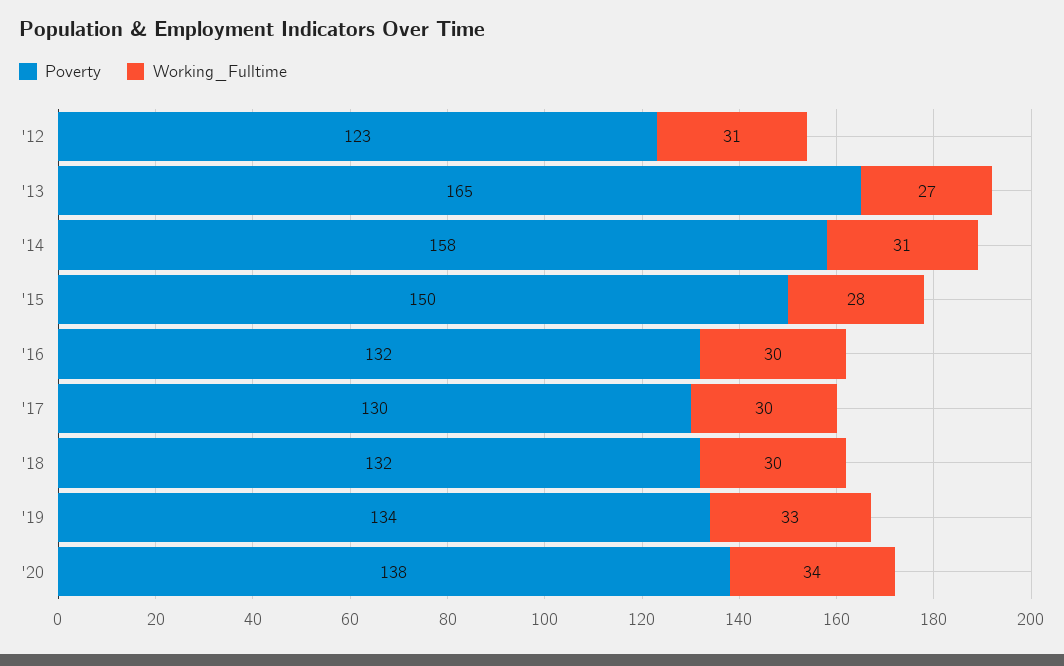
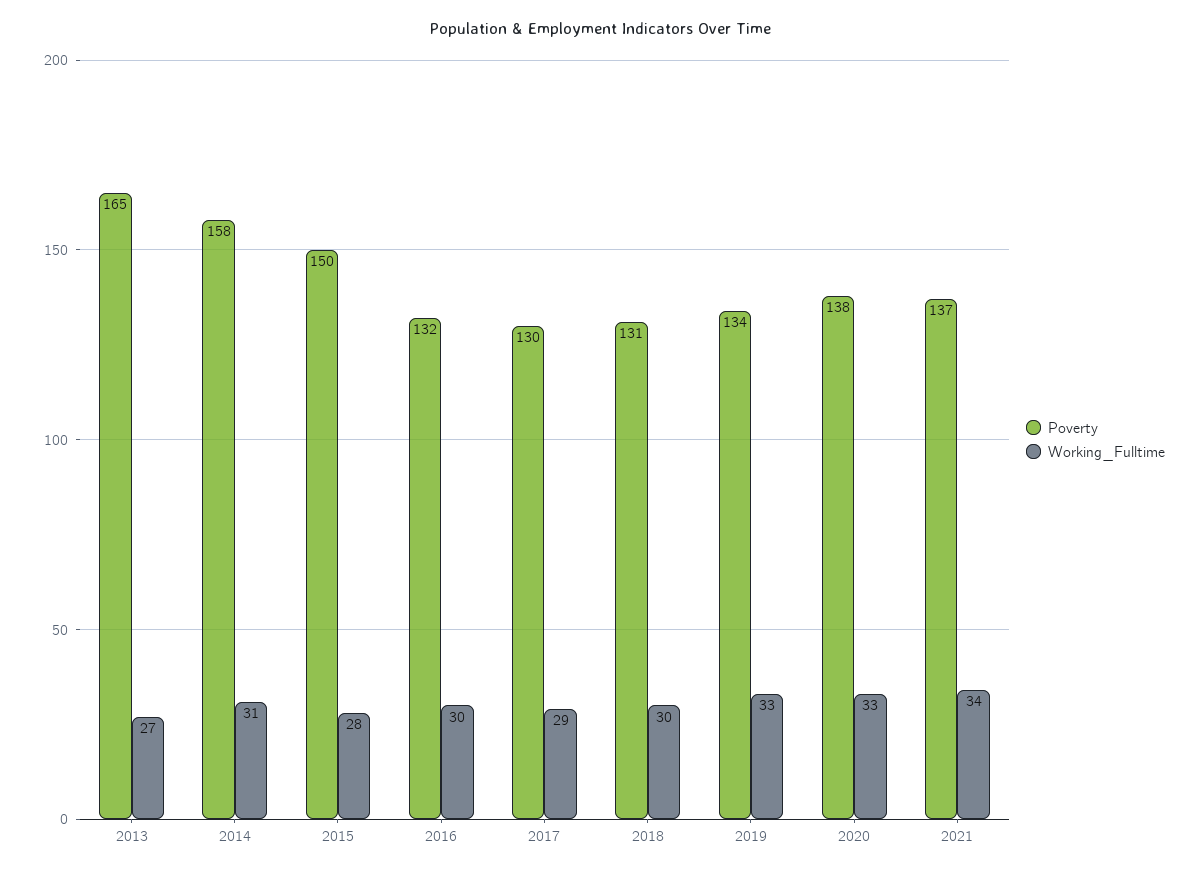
Poverty, '12: 123 -> none
Working_Fulltime, '12: 31 -> none
Working_Fulltime, '17: 30 -> 29
Poverty, '18: 132 -> 131
Working_Fulltime, '20: 34 -> 33
Poverty, 2021: none -> 137
Working_Fulltime, 2021: none -> 34

